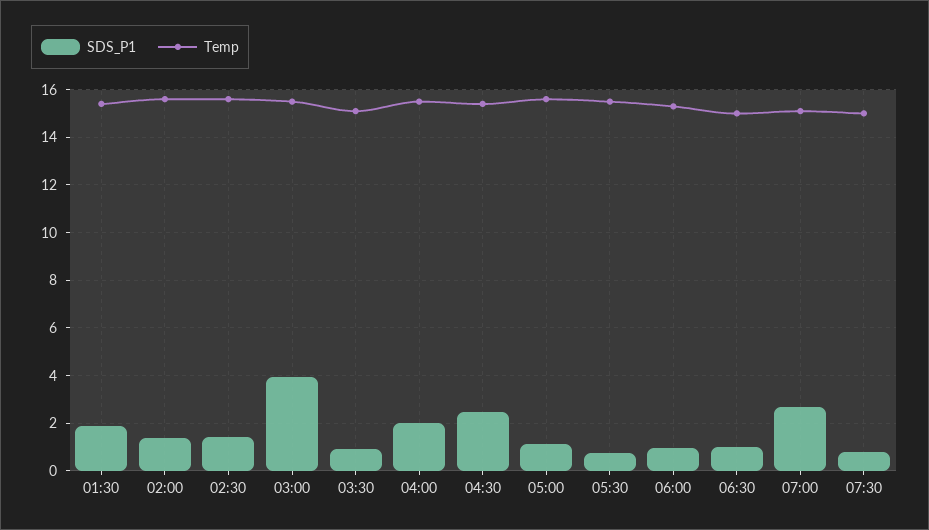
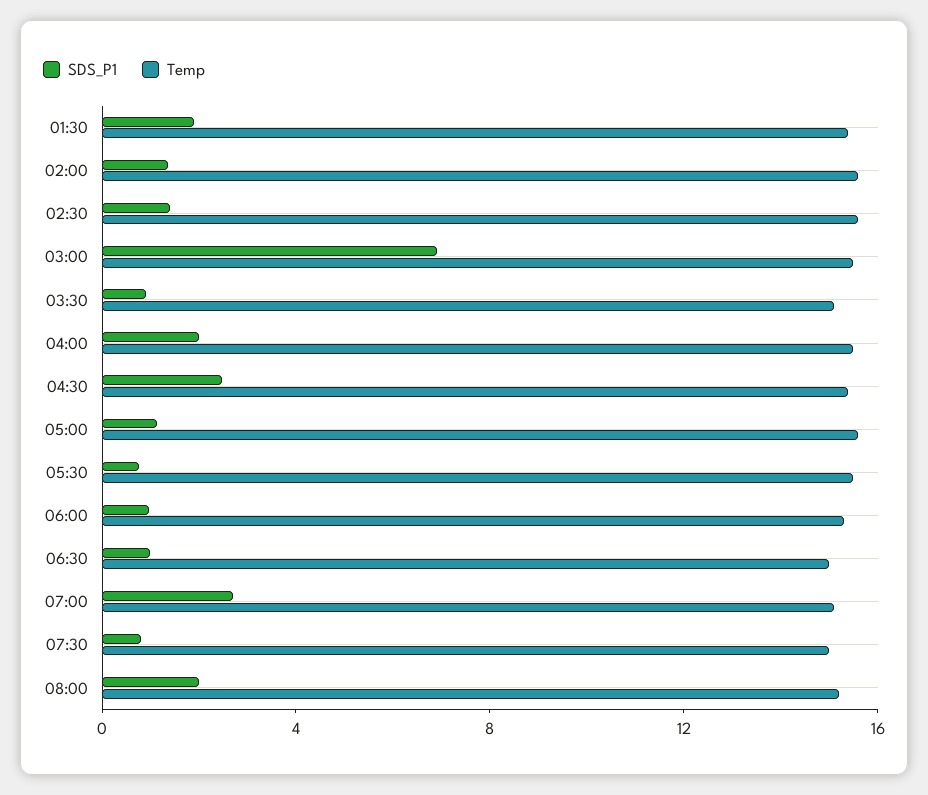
SDS_P1, 03:00: 4 -> 7
SDS_P1, 08:00: none -> 2
Temp, 08:00: none -> 15

